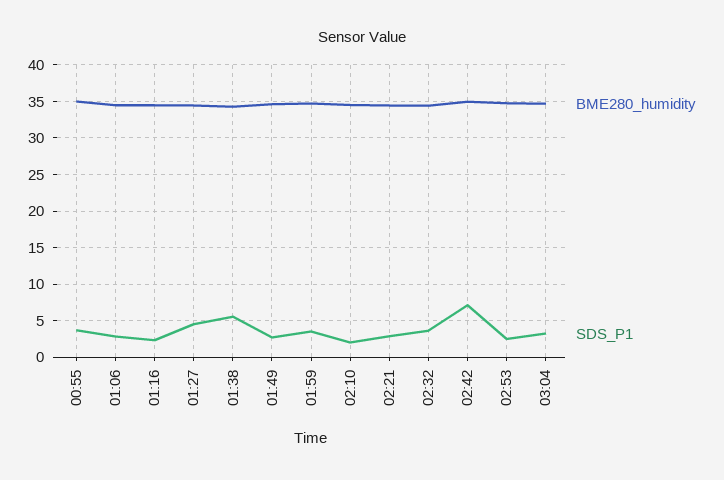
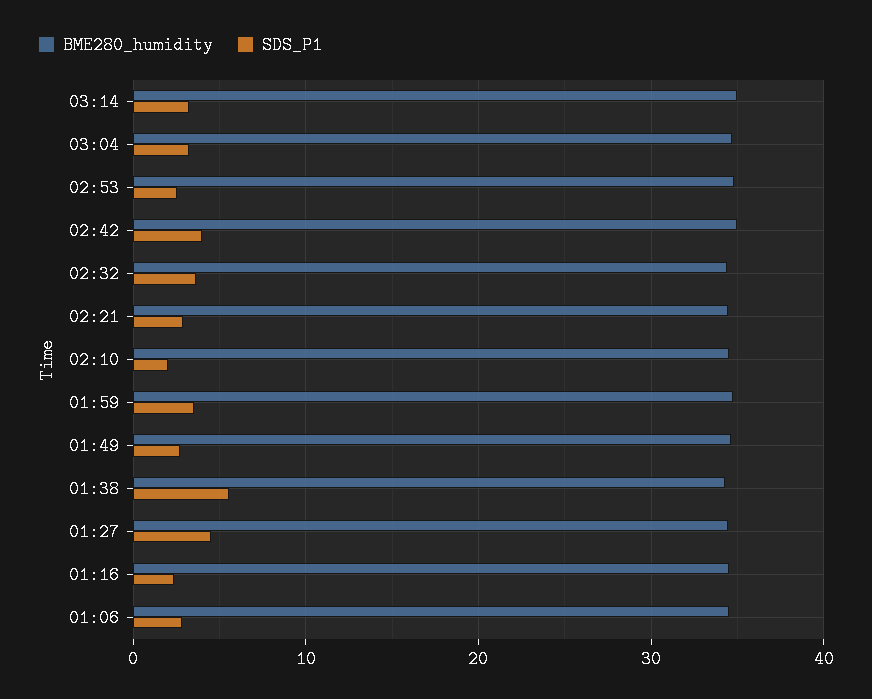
BME280_humidity, 00:55: 35 -> none
SDS_P1, 00:55: 4 -> none
SDS_P1, 02:42: 7 -> 4
BME280_humidity, 03:14: none -> 35
SDS_P1, 03:14: none -> 3

